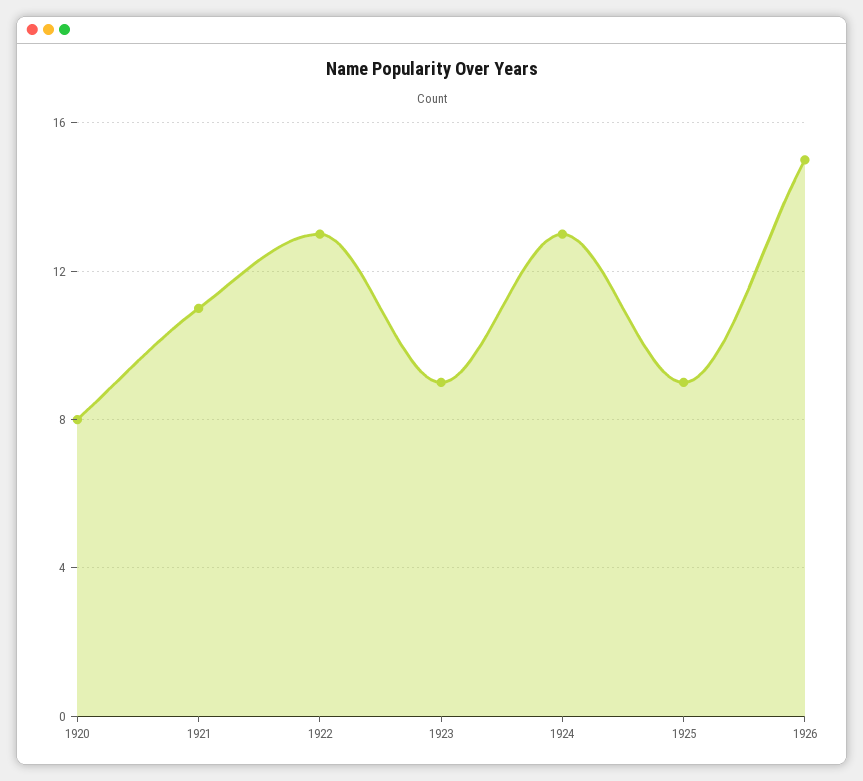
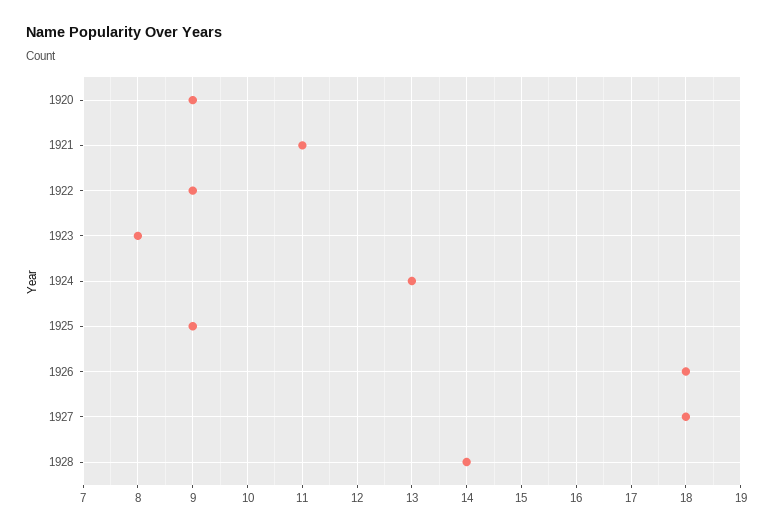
1920: 8 -> 9
1922: 13 -> 9
1923: 9 -> 8
1926: 15 -> 18
1927: none -> 18
1928: none -> 14

